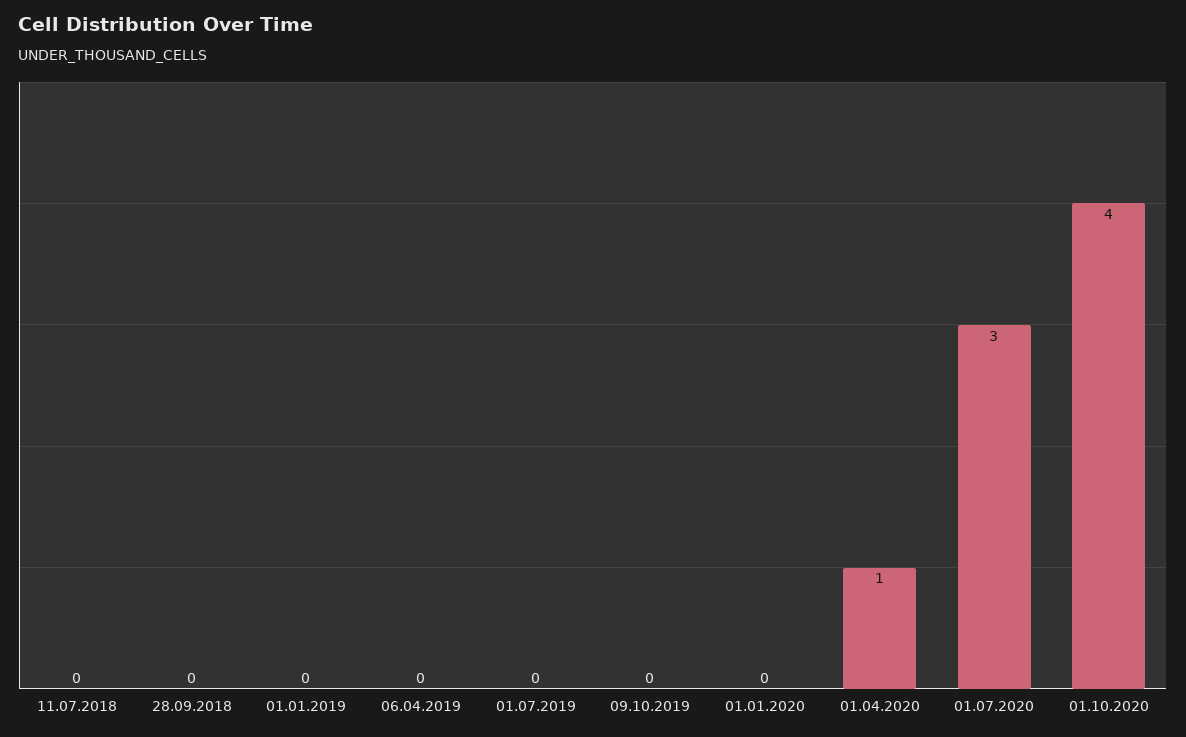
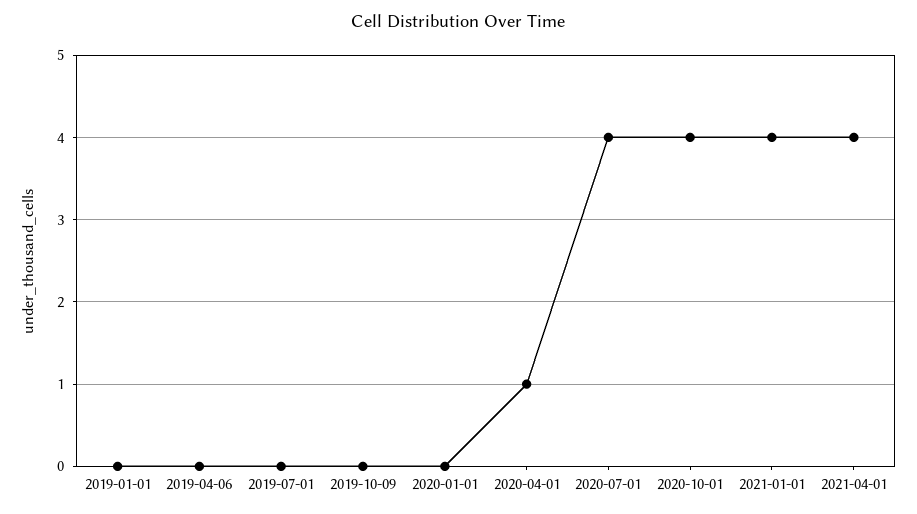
11.07.2018: 0 -> none
28.09.2018: 0 -> none
01.07.2020: 3 -> 4
2021-01-01: none -> 4
2021-04-01: none -> 4

